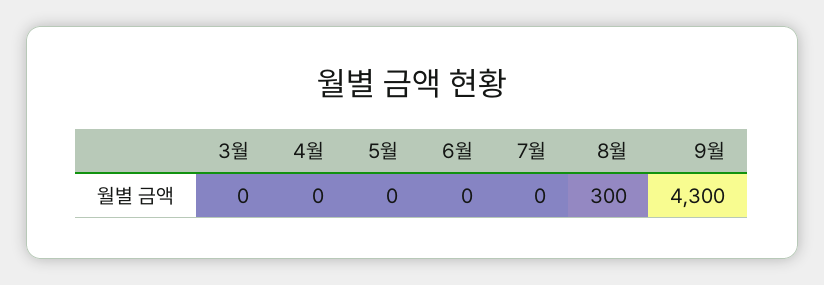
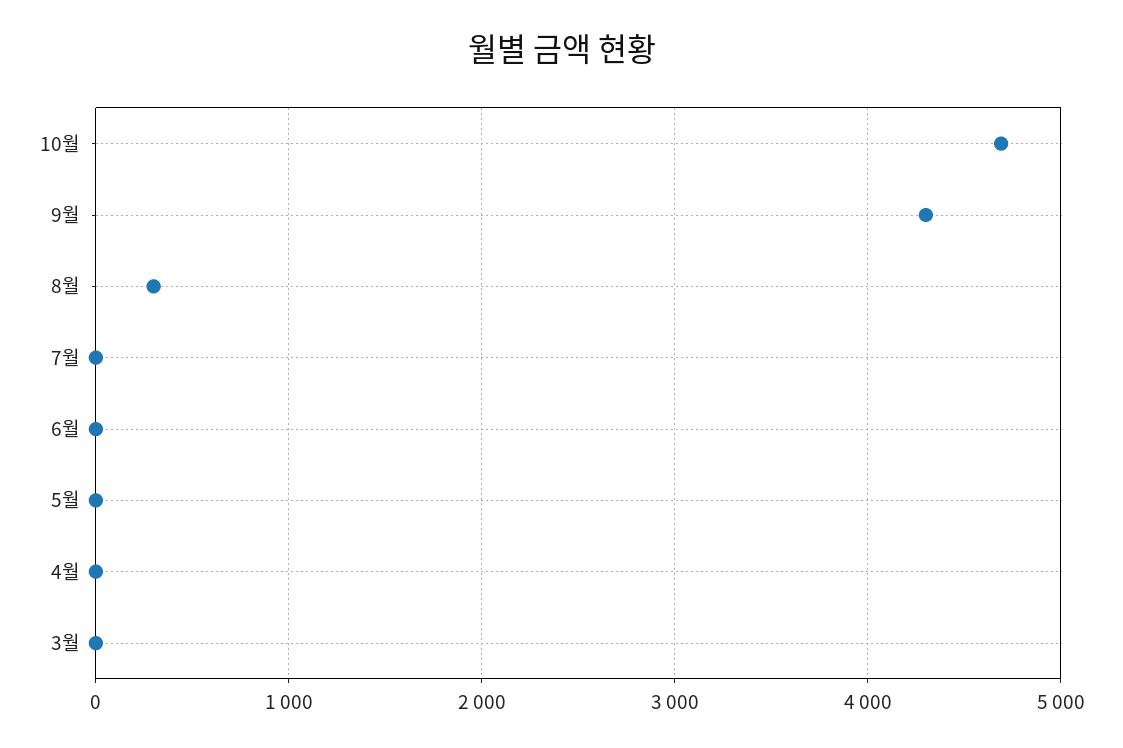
10월: none -> 4700

